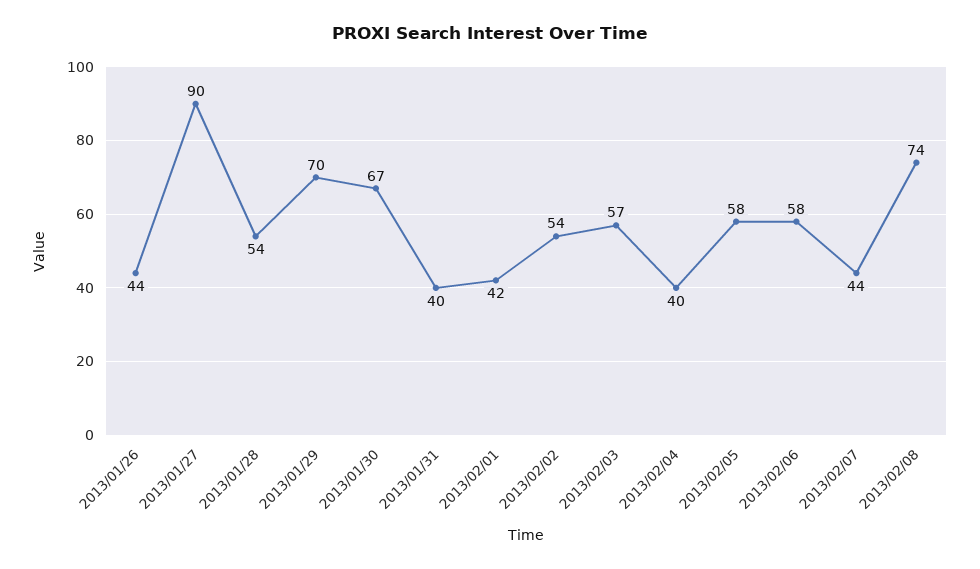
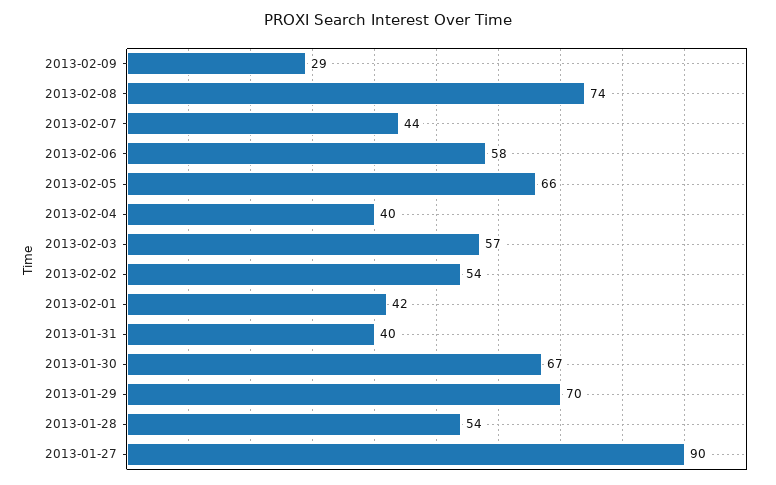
2013/01/26: 44 -> none
2013/02/05: 58 -> 66
2013-02-09: none -> 29

